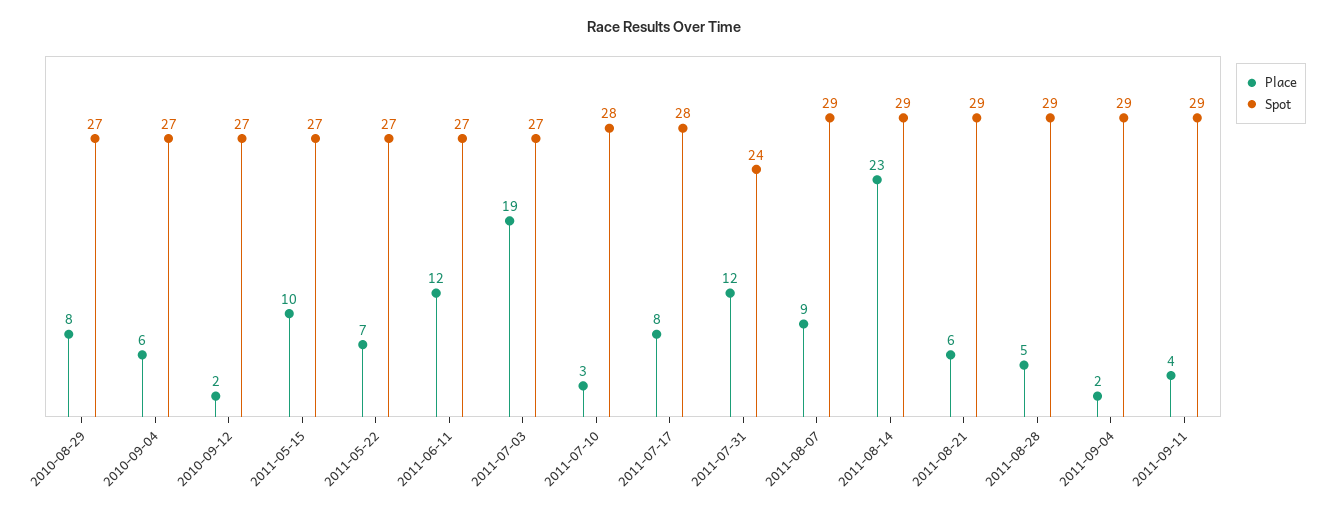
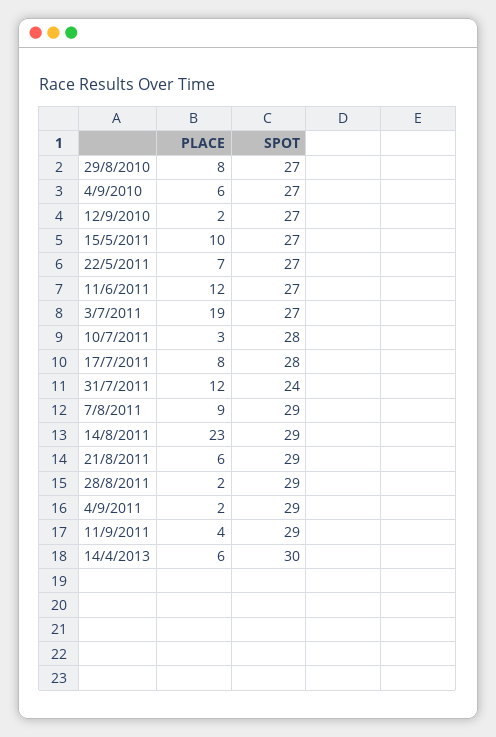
Place, 2011-08-28: 5 -> 2
Place, 14/4/2013: none -> 6
Spot, 14/4/2013: none -> 30

